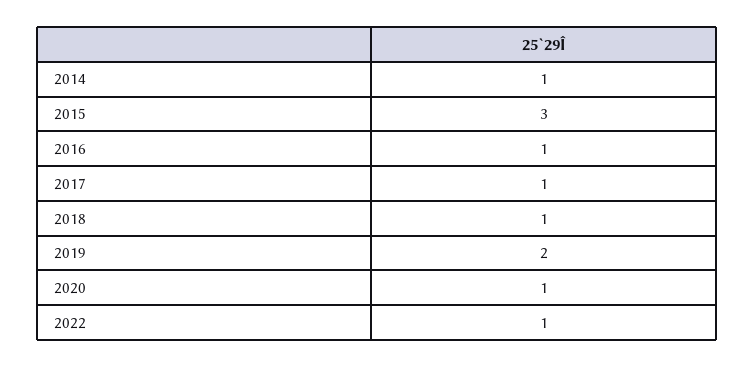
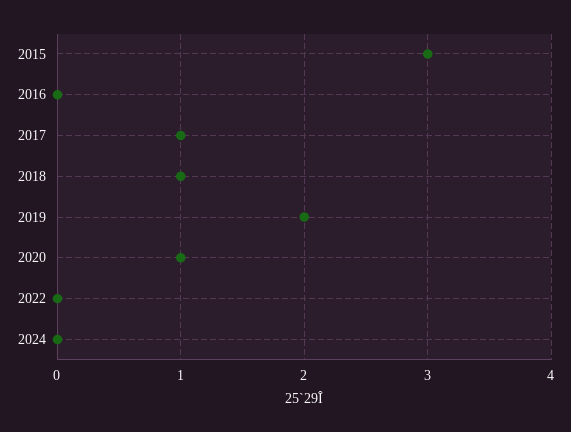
2014: 1 -> none
2016: 1 -> 0
2022: 1 -> 0
2024: none -> 0

